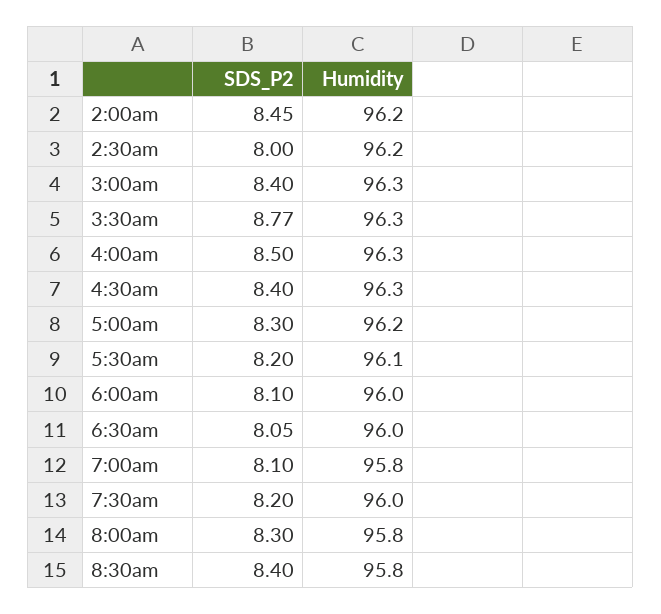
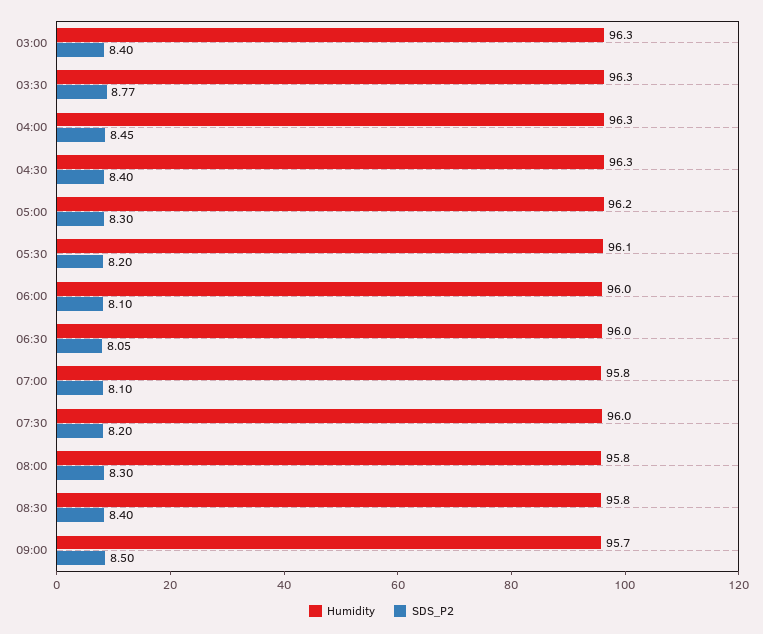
SDS_P2, 2:00am: 8.45 -> none
Humidity, 2:00am: 96.2 -> none
SDS_P2, 2:30am: 8 -> none
Humidity, 2:30am: 96.2 -> none
SDS_P2, 4:00am: 8.5 -> 8.45
Humidity, 09:00: none -> 95.7
SDS_P2, 09:00: none -> 8.5

